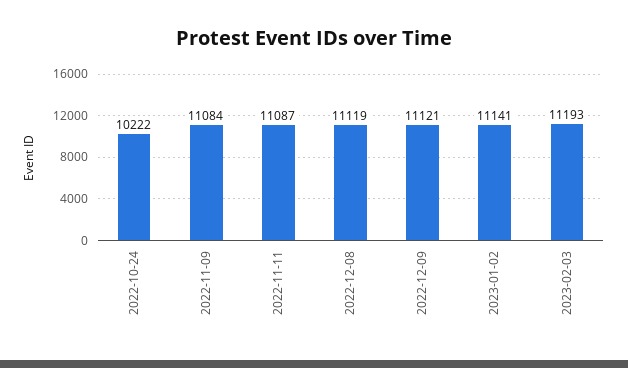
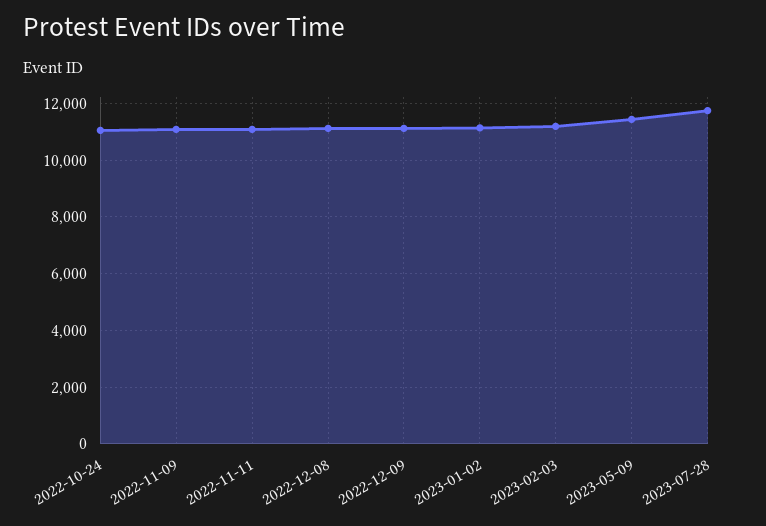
2022-10-24: 10222 -> 11000
2023-05-09: none -> 11500
2023-07-28: none -> 11750

